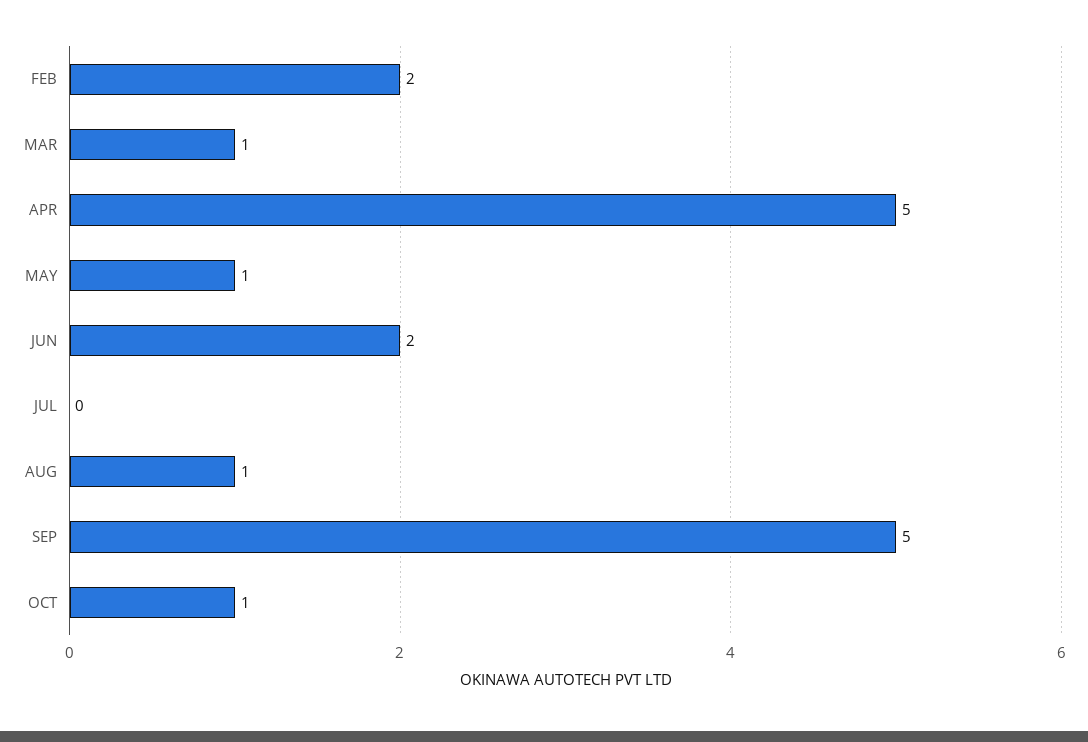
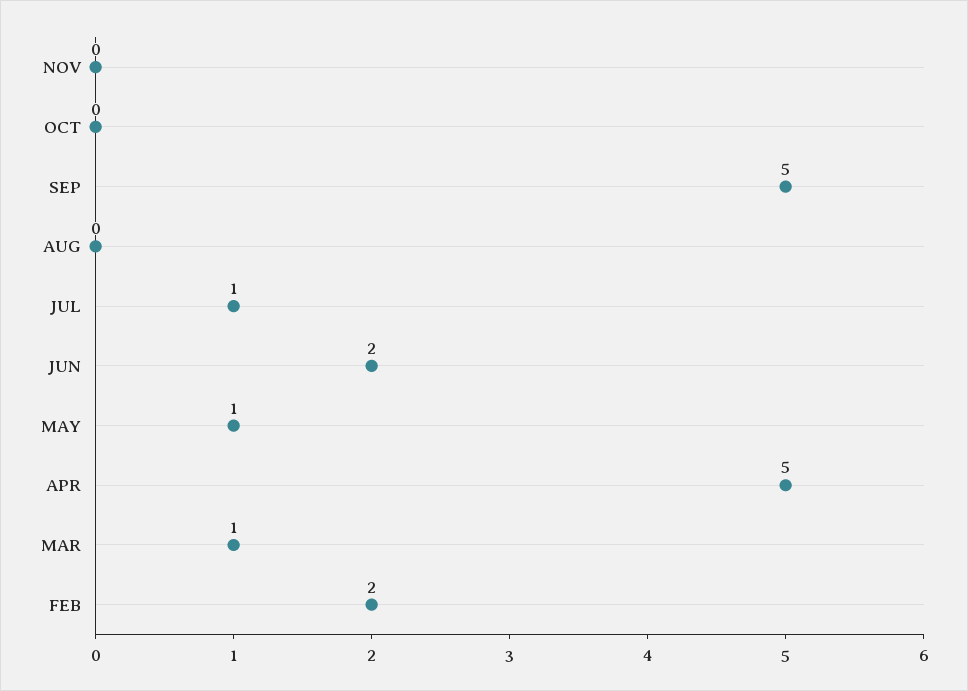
JUL: 0 -> 1
AUG: 1 -> 0
OCT: 1 -> 0
NOV: none -> 0

